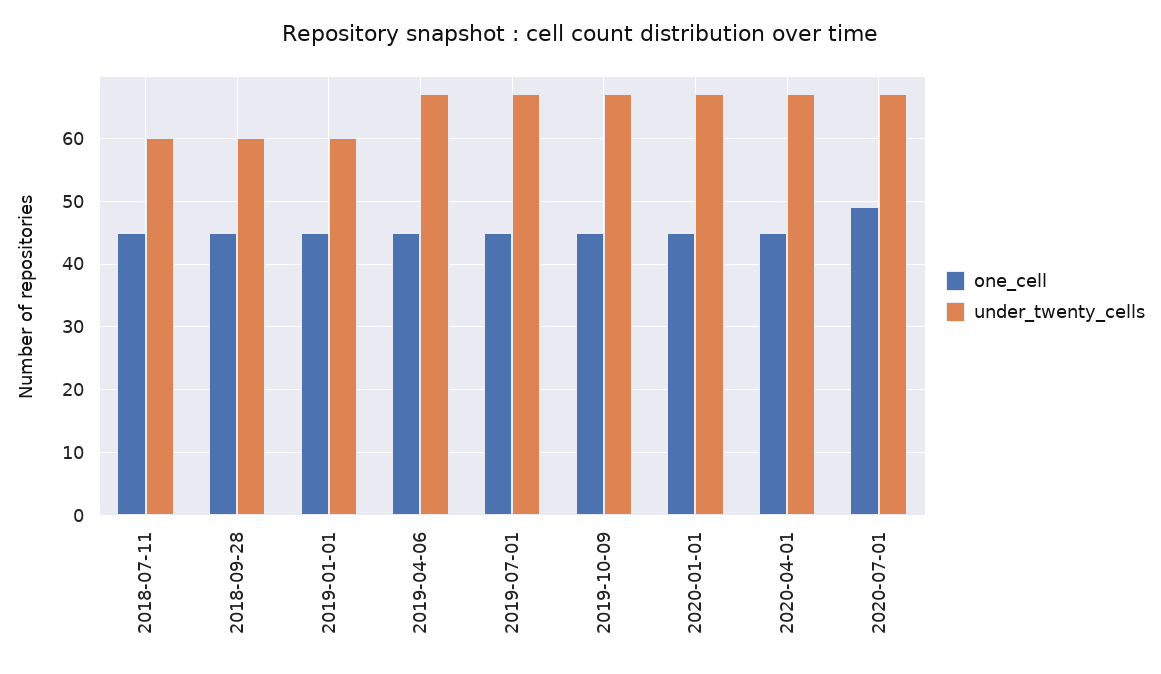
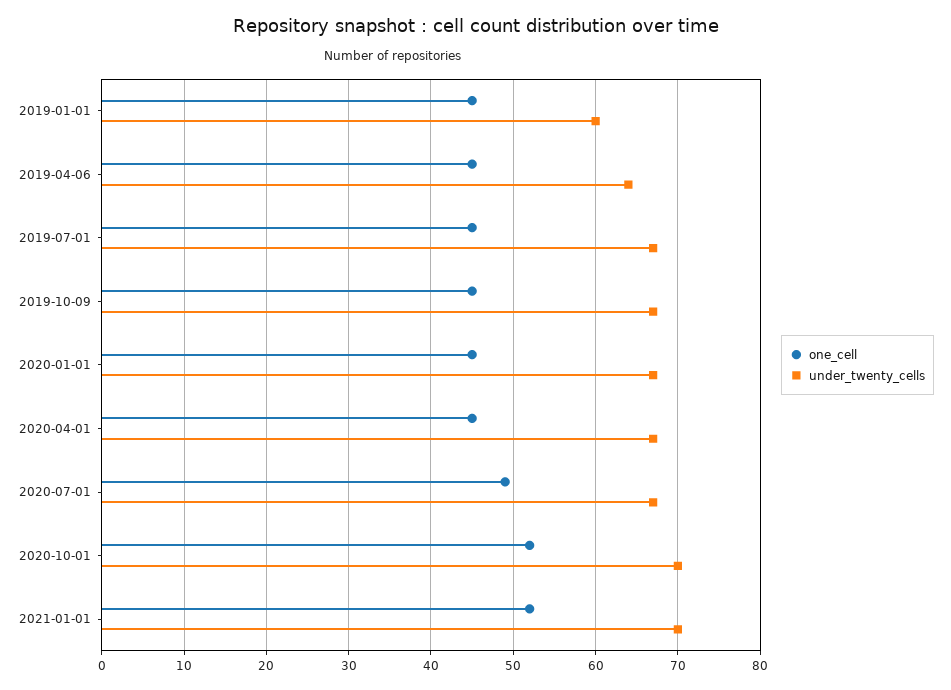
one_cell, 2018-07-11: 45 -> none
under_twenty_cells, 2018-07-11: 60 -> none
one_cell, 2018-09-28: 45 -> none
under_twenty_cells, 2018-09-28: 60 -> none
under_twenty_cells, 2019-04-06: 67 -> 64
one_cell, 2020-10-01: none -> 52
under_twenty_cells, 2020-10-01: none -> 70
one_cell, 2021-01-01: none -> 52
under_twenty_cells, 2021-01-01: none -> 70

